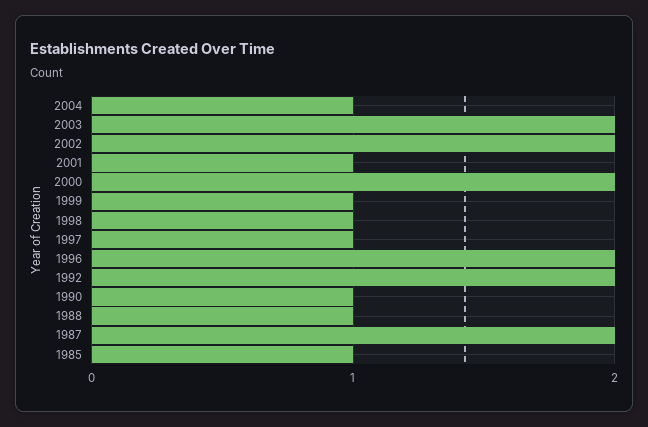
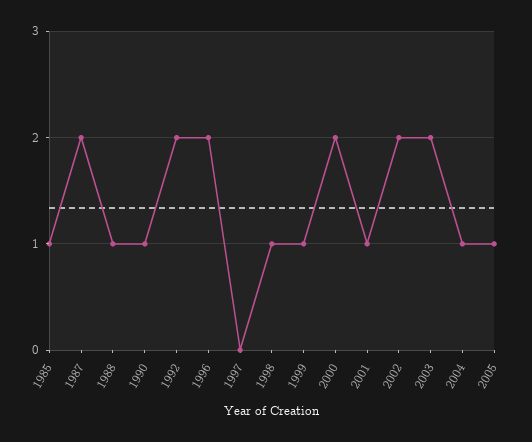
1997: 1 -> 0
2005: none -> 1

